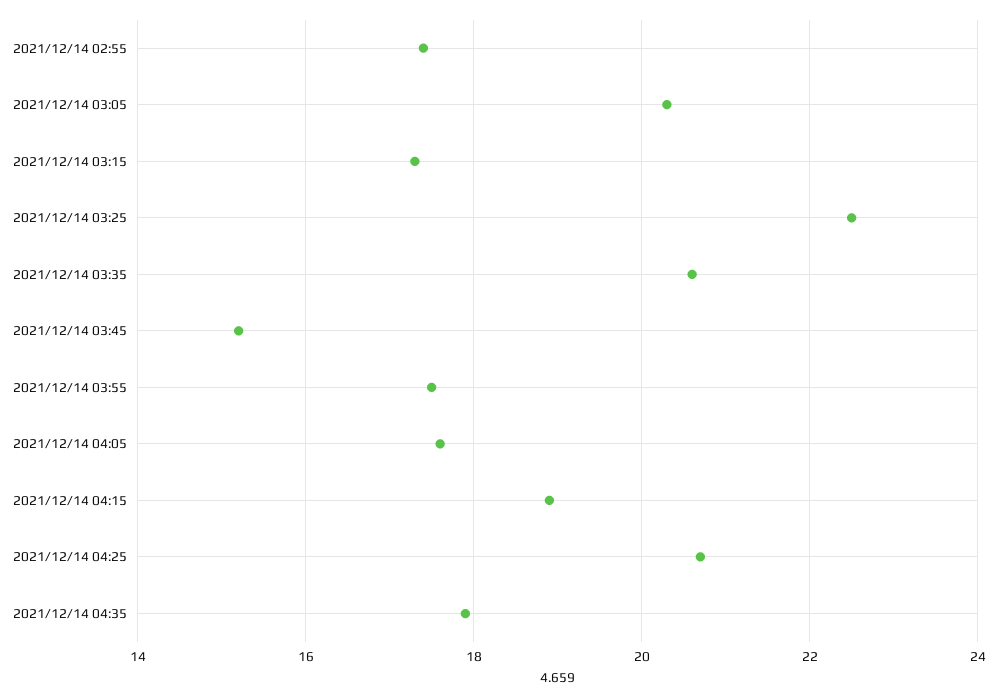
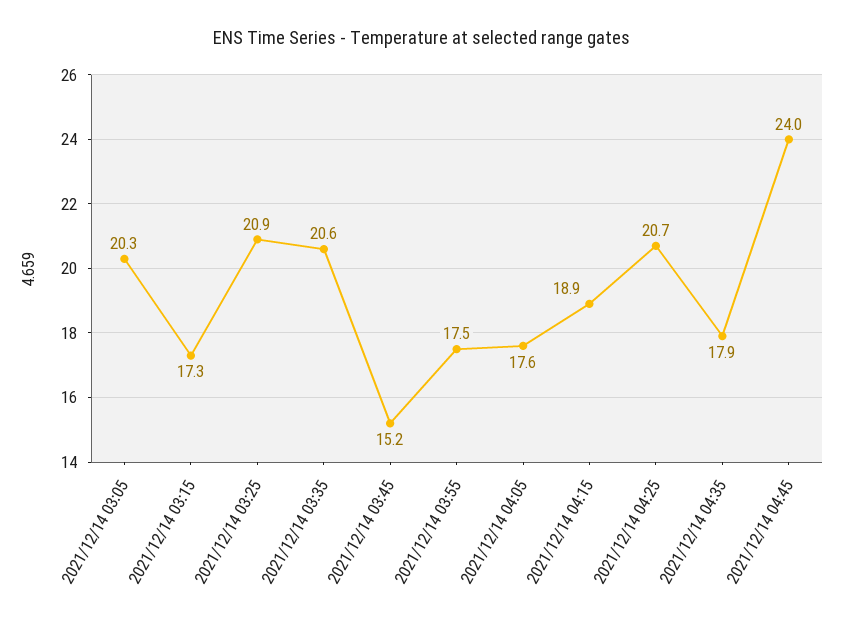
2021/12/14 02:55: 17.5 -> none
2021/12/14 03:25: 22.5 -> 20.9
2021/12/14 04:45: none -> 24

